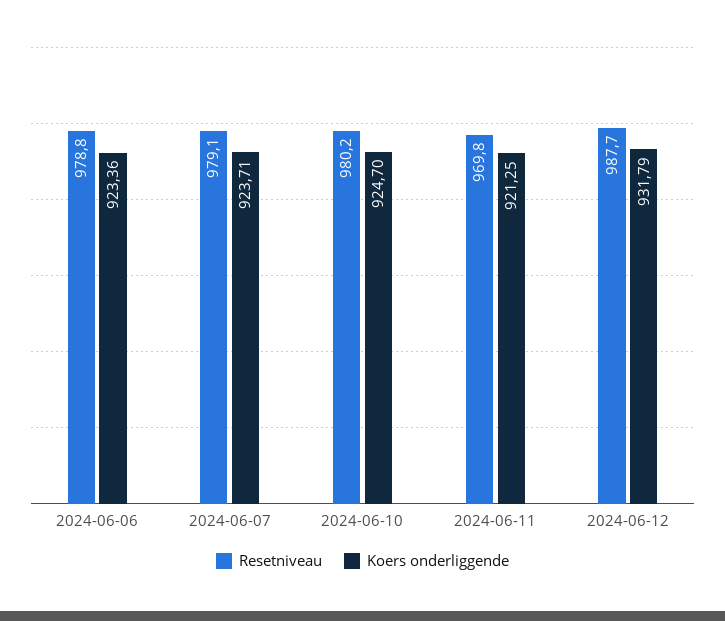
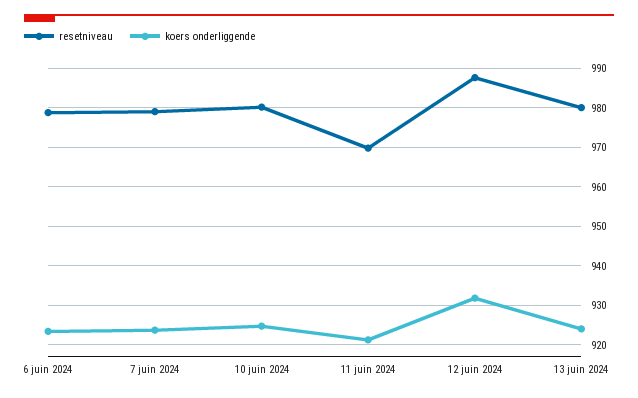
Resetniveau, 13 juin 2024: none -> 980
Koers onderliggende, 13 juin 2024: none -> 924

